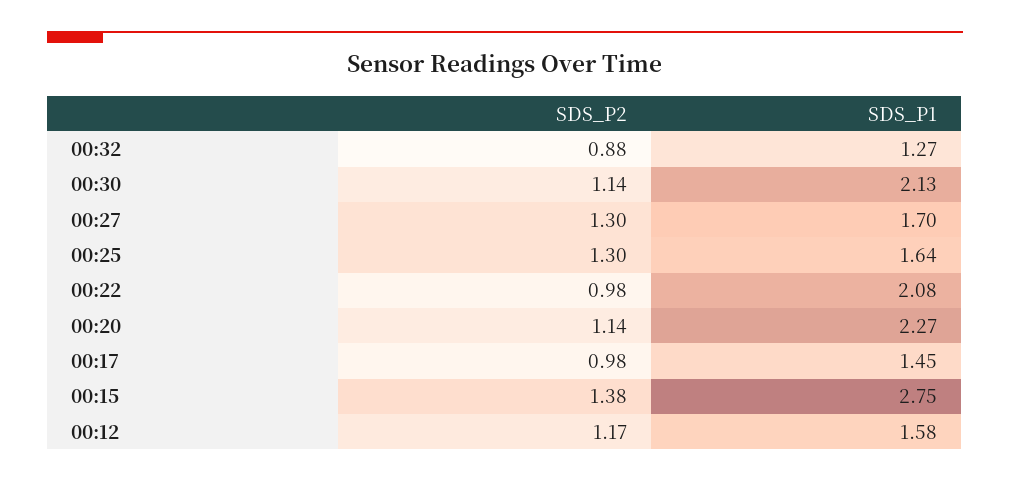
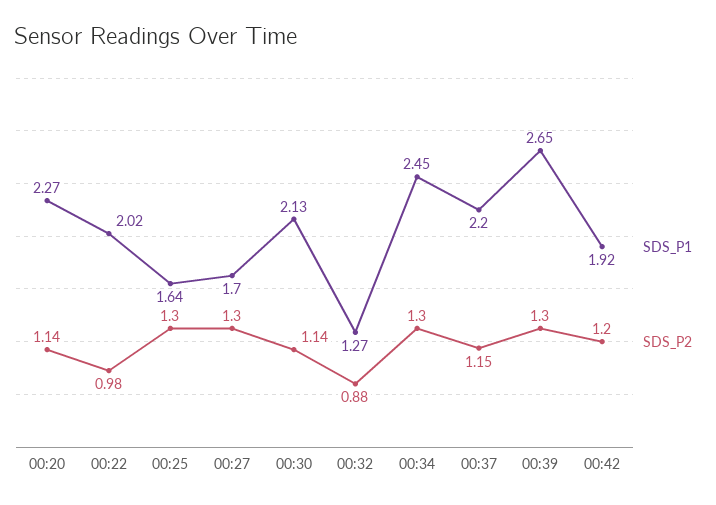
SDS_P1, 00:22: 2.08 -> 2.02
SDS_P2, 00:17: 0.98 -> none
SDS_P1, 00:17: 1.45 -> none
SDS_P2, 00:15: 1.38 -> none
SDS_P1, 00:15: 2.75 -> none
SDS_P2, 00:12: 1.17 -> none
SDS_P1, 00:12: 1.58 -> none
SDS_P1, 00:34: none -> 2.45
SDS_P2, 00:34: none -> 1.3
SDS_P1, 00:37: none -> 2.2
SDS_P2, 00:37: none -> 1.15
SDS_P1, 00:39: none -> 2.65
SDS_P2, 00:39: none -> 1.3
SDS_P1, 00:42: none -> 1.92
SDS_P2, 00:42: none -> 1.2

